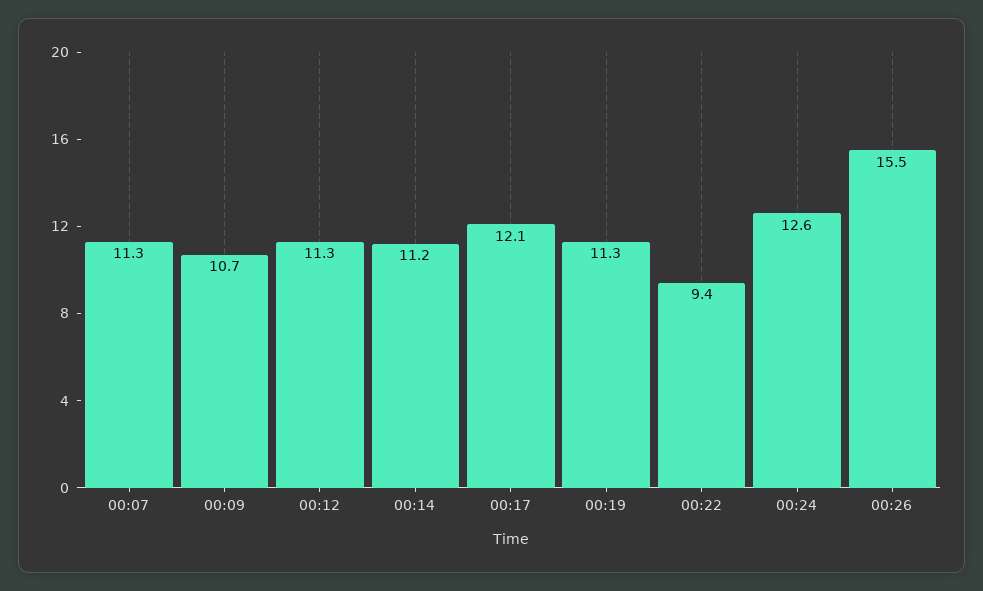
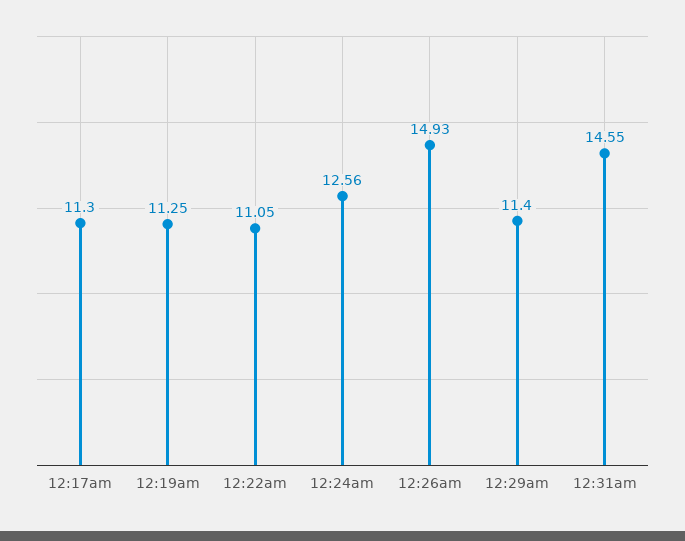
00:07: 11.3 -> none
00:09: 10.7 -> none
00:12: 11.3 -> none
00:14: 11.2 -> none
00:17: 12.1 -> 11.3
00:22: 9.4 -> 11.05
00:26: 15.5 -> 14.93
12:29am: none -> 11.4
12:31am: none -> 14.55

